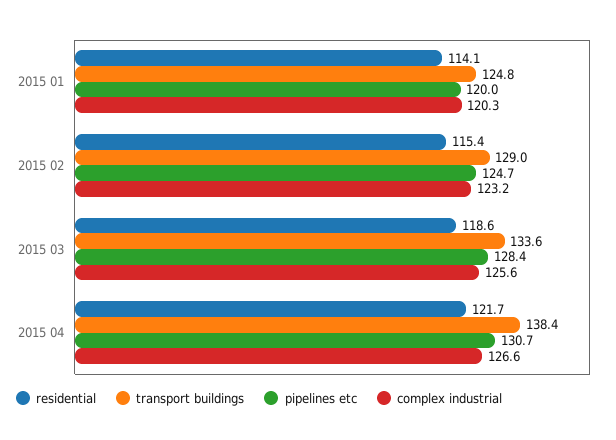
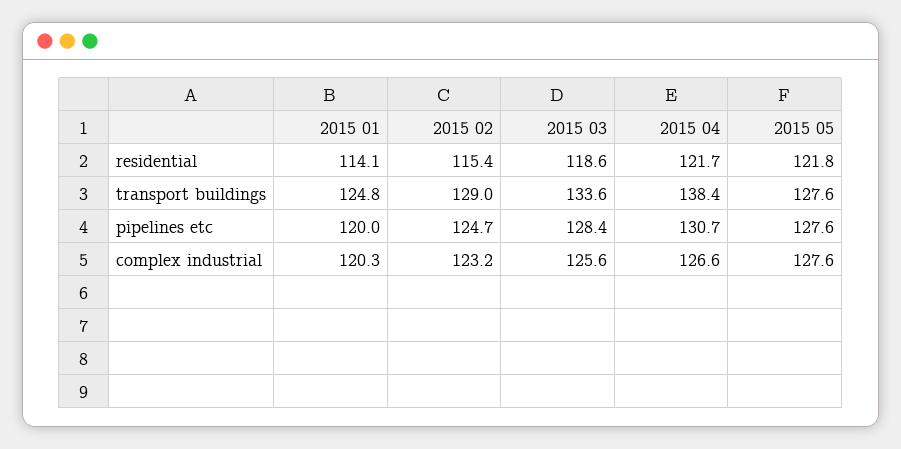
residential, 2015 05: none -> 121.8
transport buildings, 2015 05: none -> 127.6
pipelines etc, 2015 05: none -> 127.6
complex industrial, 2015 05: none -> 127.6

